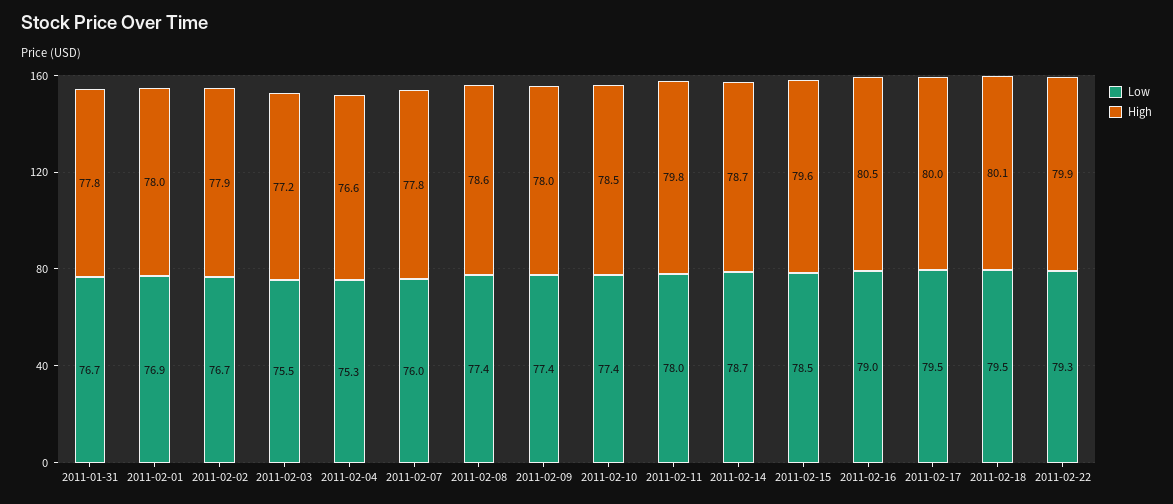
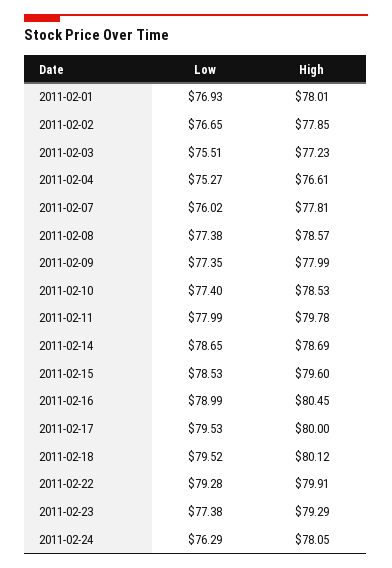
Low, 2011-01-31: 76.7 -> none
High, 2011-01-31: 77.8 -> none
Low, 2011-02-23: none -> 77.38
High, 2011-02-23: none -> 79.29
Low, 2011-02-24: none -> 76.29
High, 2011-02-24: none -> 78.05

